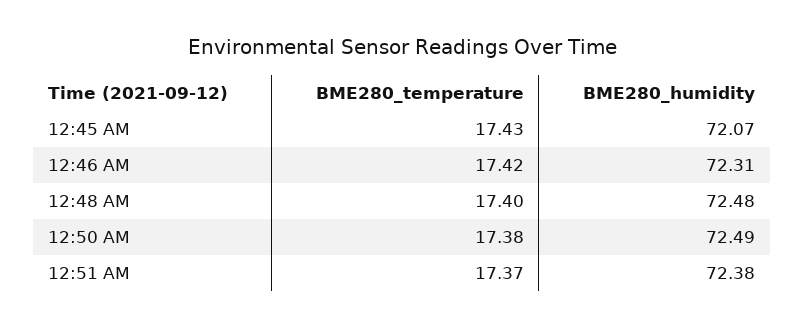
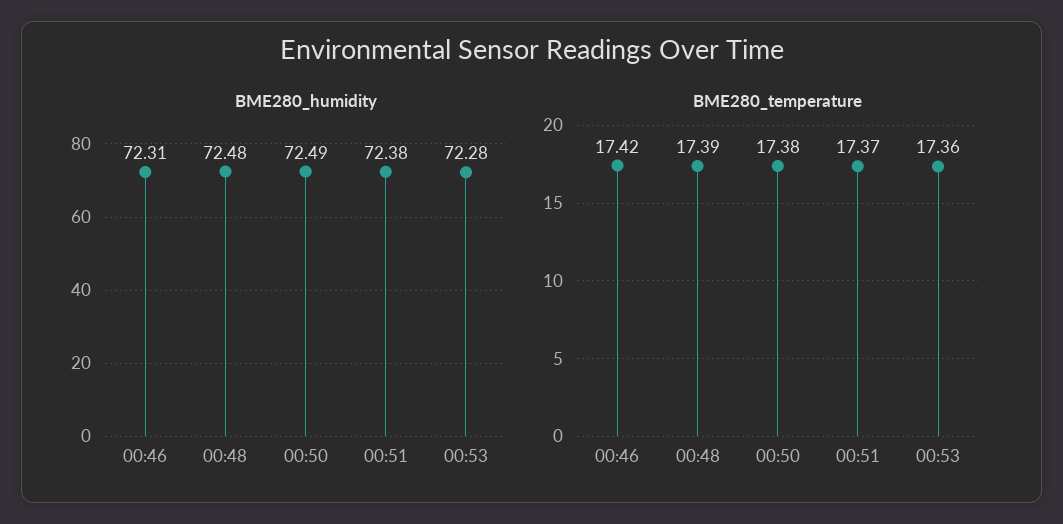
BME280_temperature, 12:45 AM: 17.43 -> none
BME280_humidity, 12:45 AM: 72.07 -> none
BME280_temperature, 12:48 AM: 17.4 -> 17.39
BME280_humidity, 00:53: none -> 72.28
BME280_temperature, 00:53: none -> 17.36

